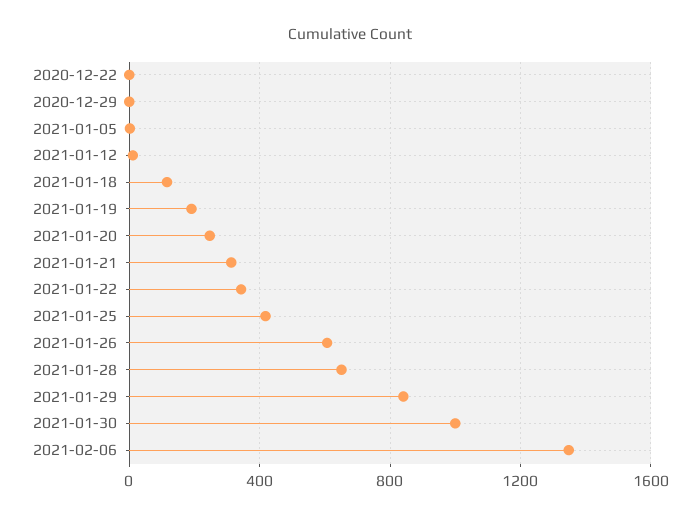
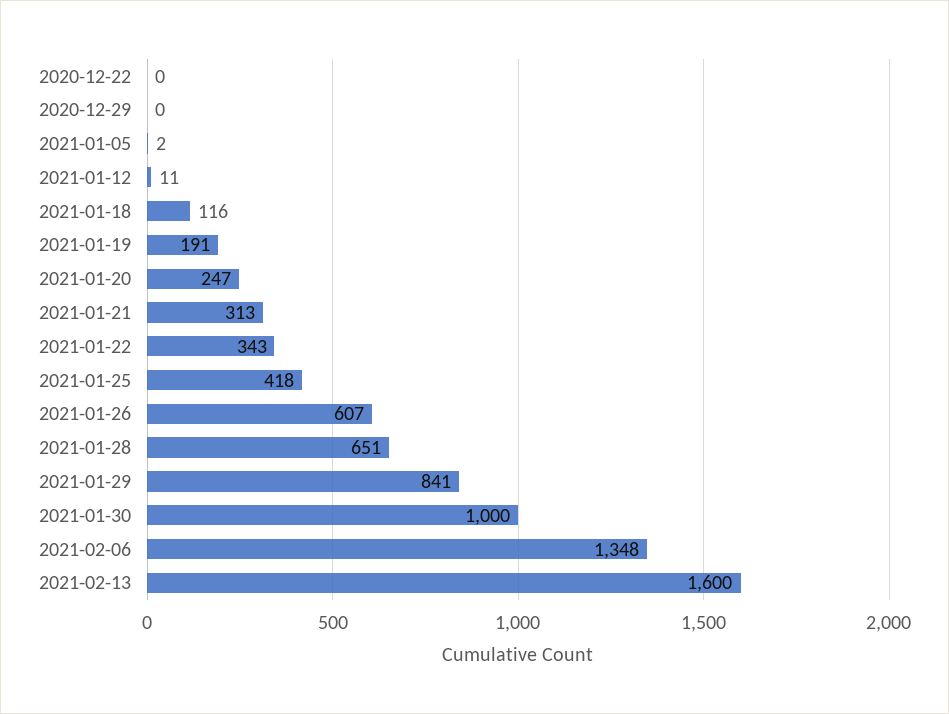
2021-02-13: none -> 1600

